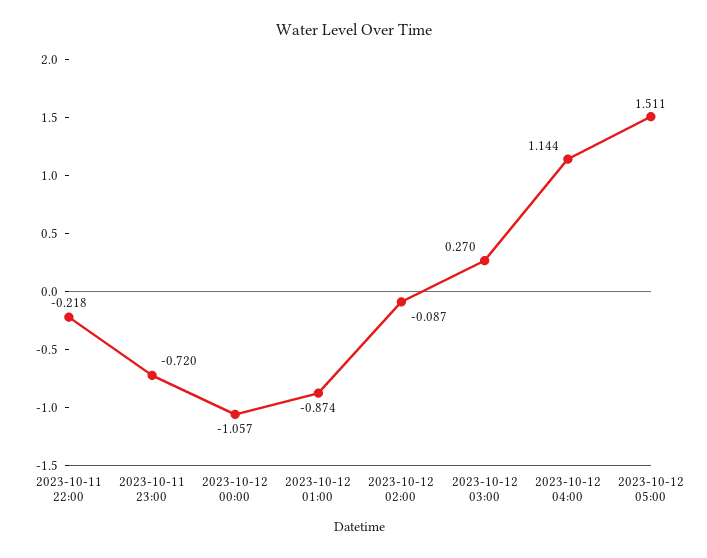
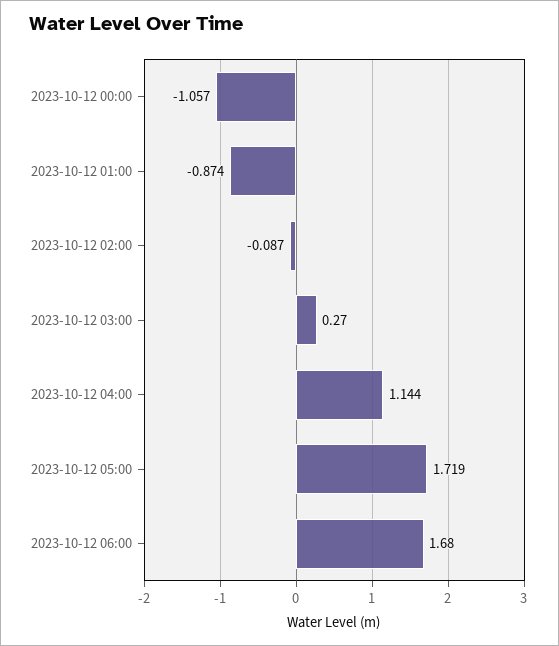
2023-10-11 22:00: -0.218 -> none
2023-10-11 23:00: -0.72 -> none
2023-10-12 05:00: 1.511 -> 1.719
2023-10-12 06:00: none -> 1.68

